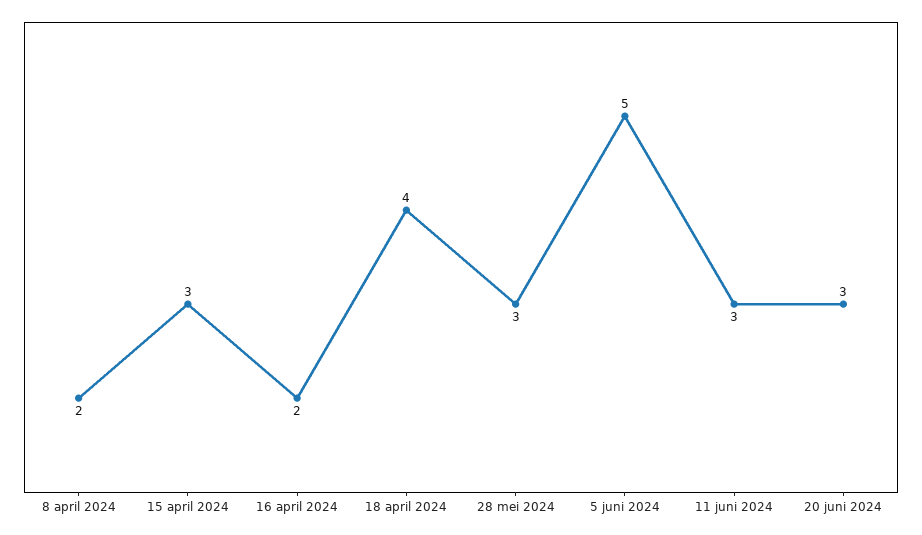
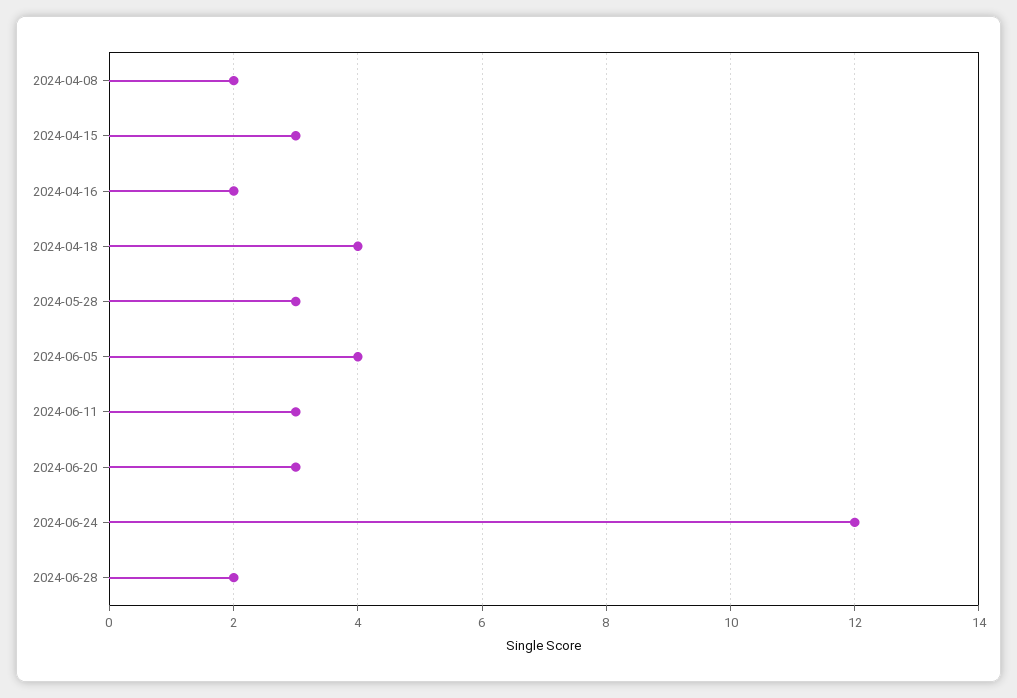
5 juni 2024: 5 -> 4
2024-06-24: none -> 12
2024-06-28: none -> 2

